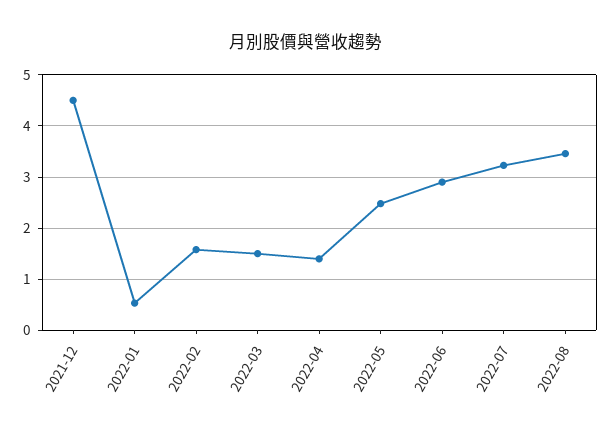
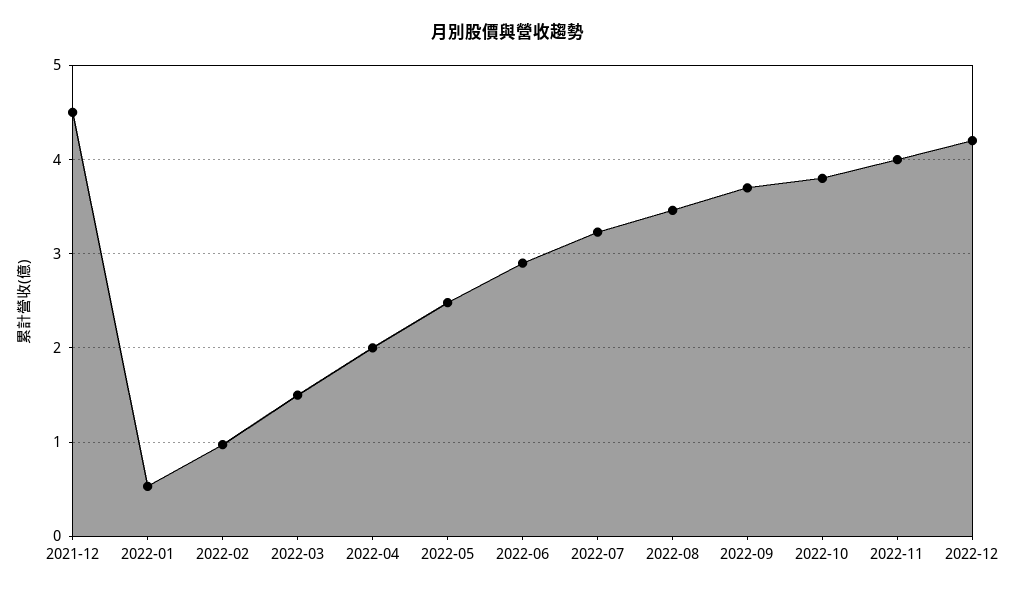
2022-02: 1.6 -> 1
2022-04: 1.4 -> 2
2022-09: none -> 3.7
2022-10: none -> 3.8
2022-11: none -> 4
2022-12: none -> 4.2

